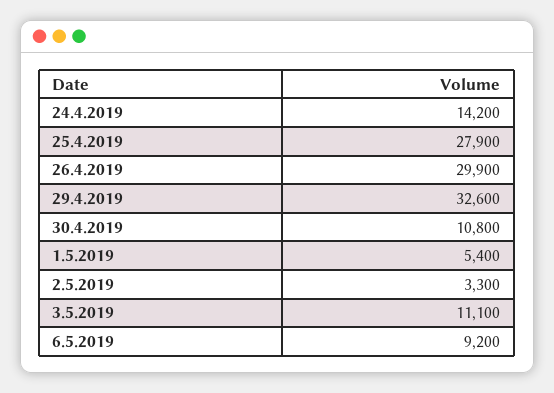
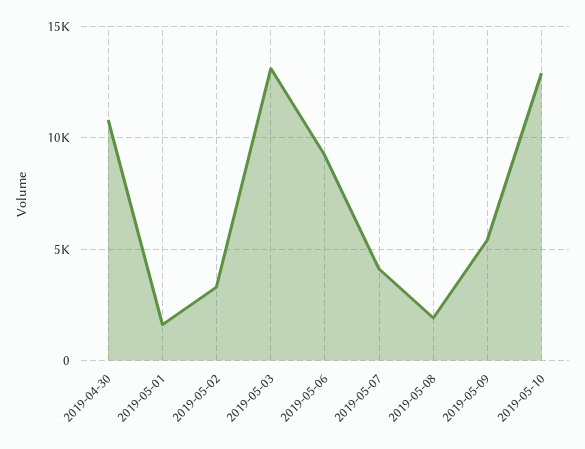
24.4.2019: 14200 -> none
25.4.2019: 27900 -> none
26.4.2019: 29900 -> none
29.4.2019: 32600 -> none
1.5.2019: 5400 -> 1500
3.5.2019: 11100 -> 13000
2019-05-07: none -> 4000
2019-05-08: none -> 2000
2019-05-09: none -> 5500
2019-05-10: none -> 13000

